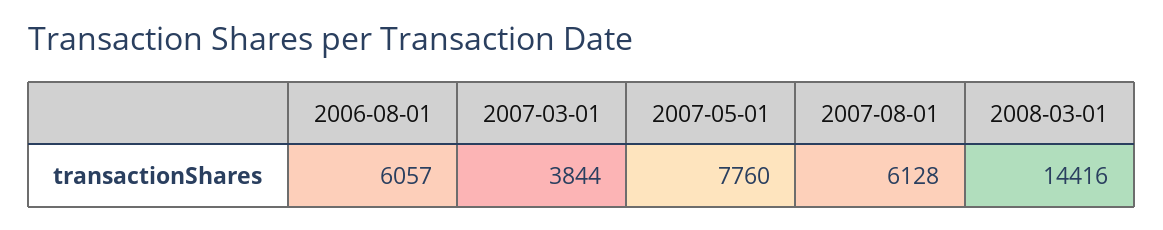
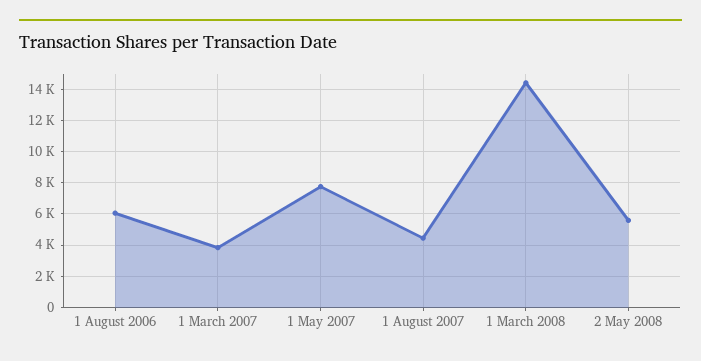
2007-08-01: 6128 -> 4500
2 May 2008: none -> 5500

